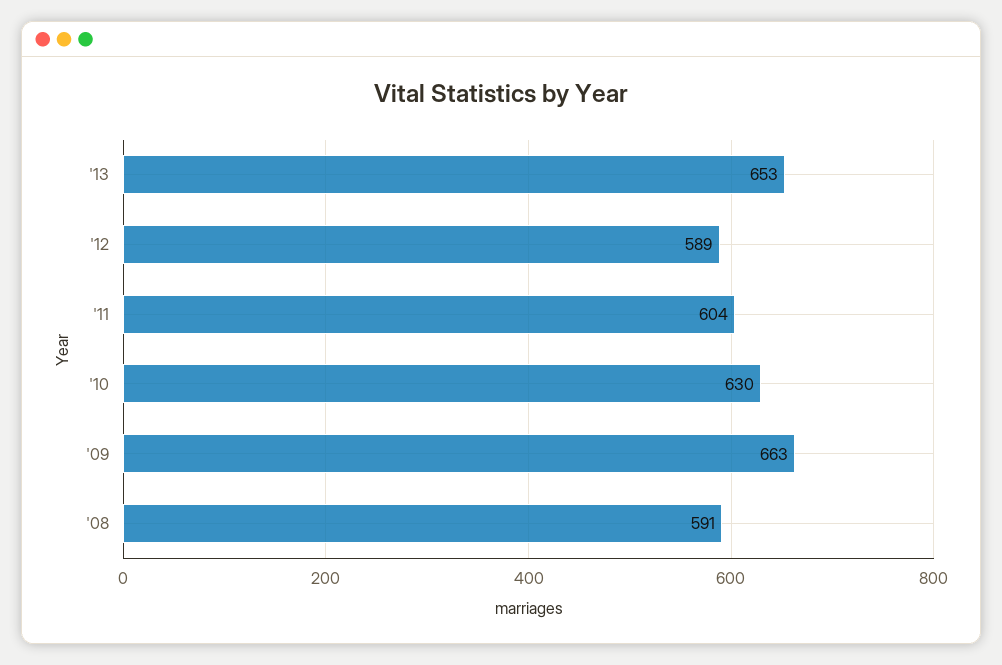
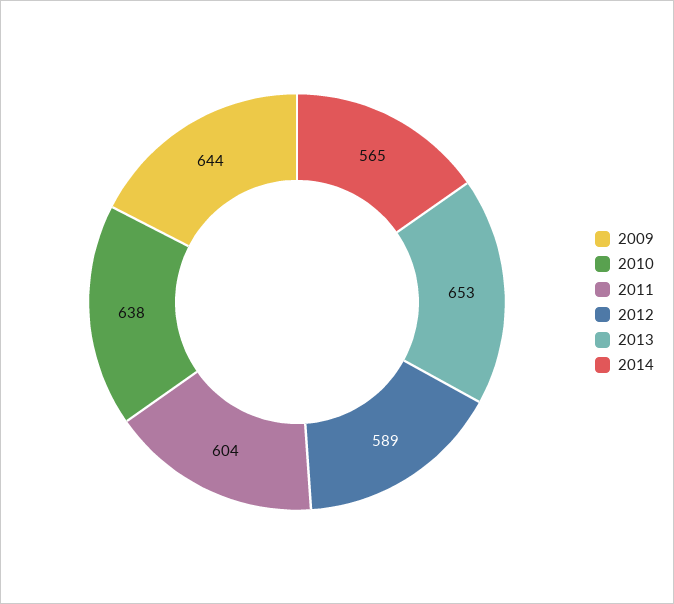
'10: 630 -> 638
'09: 663 -> 644
'08: 591 -> none
2014: none -> 565

